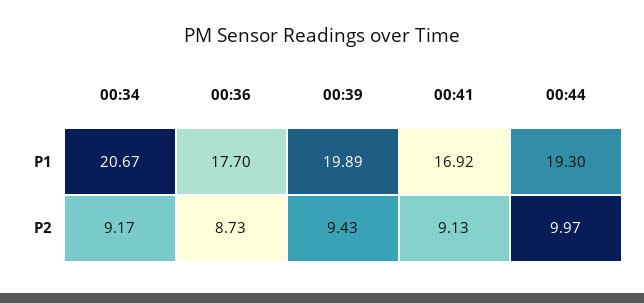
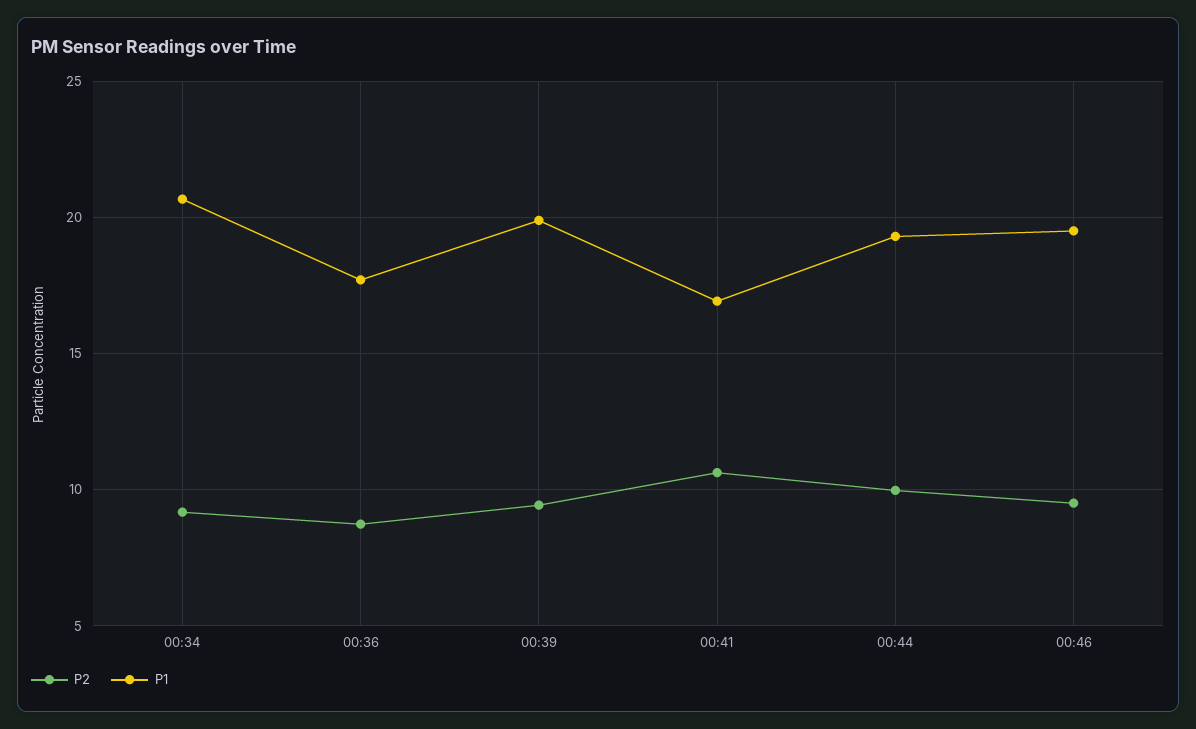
P2, 00:41: 9.13 -> 10.5
P2, 00:46: none -> 9.5
P1, 00:46: none -> 19.5

